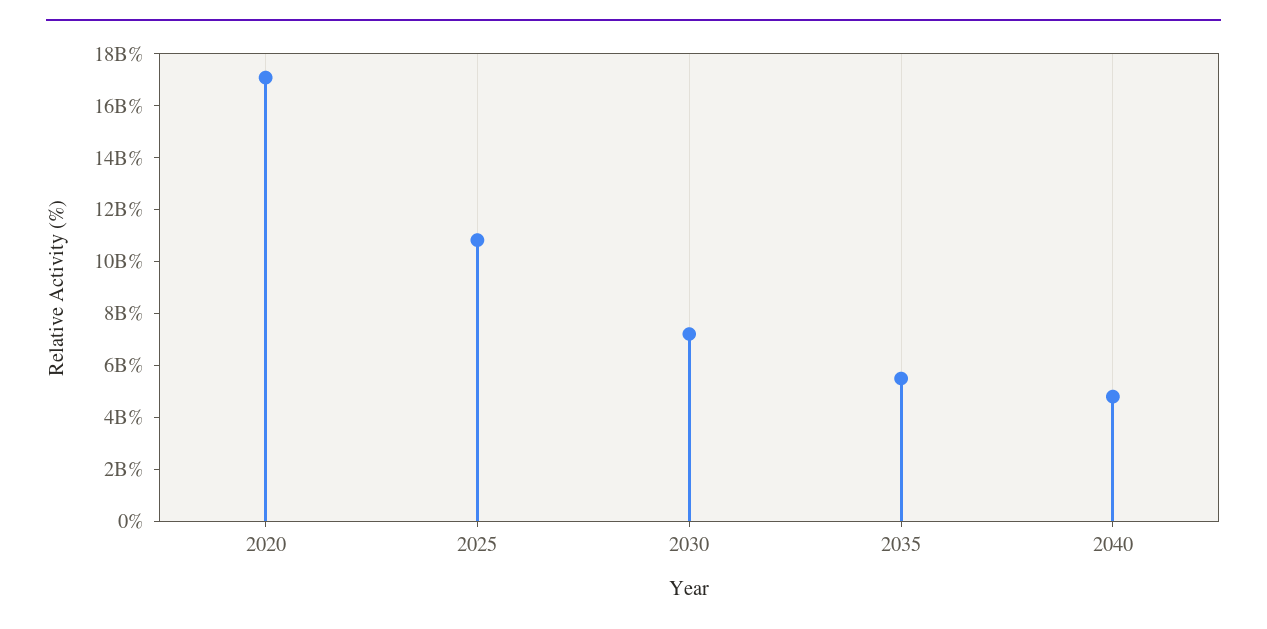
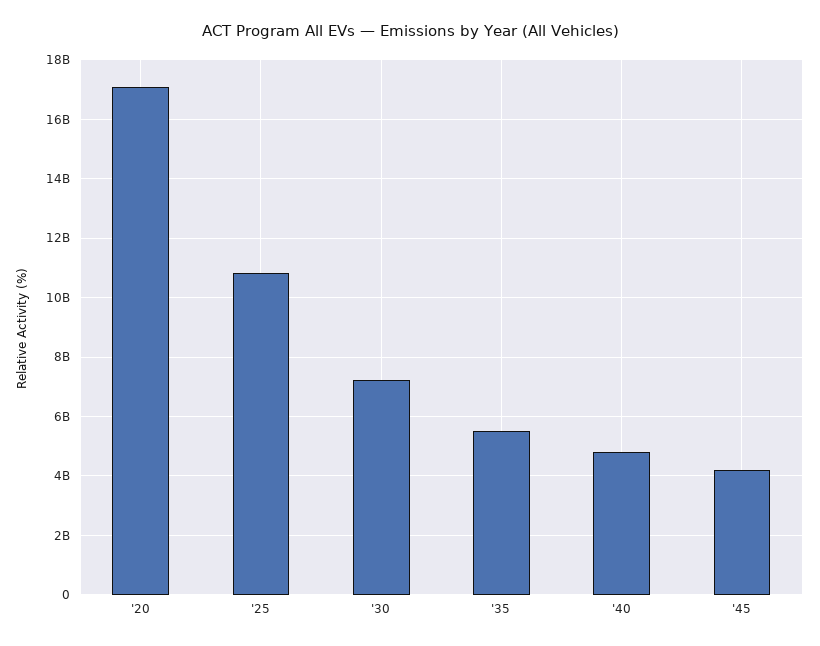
'45: none -> 4250000000

